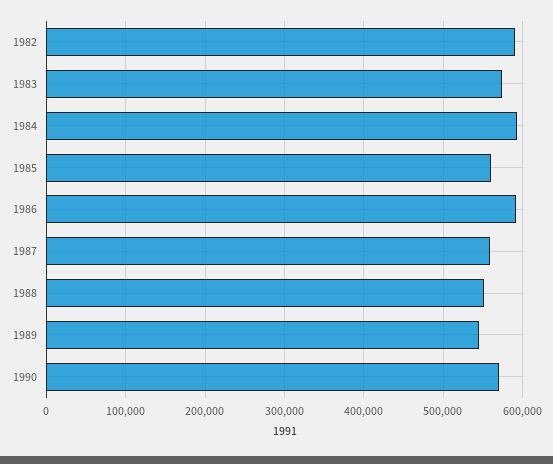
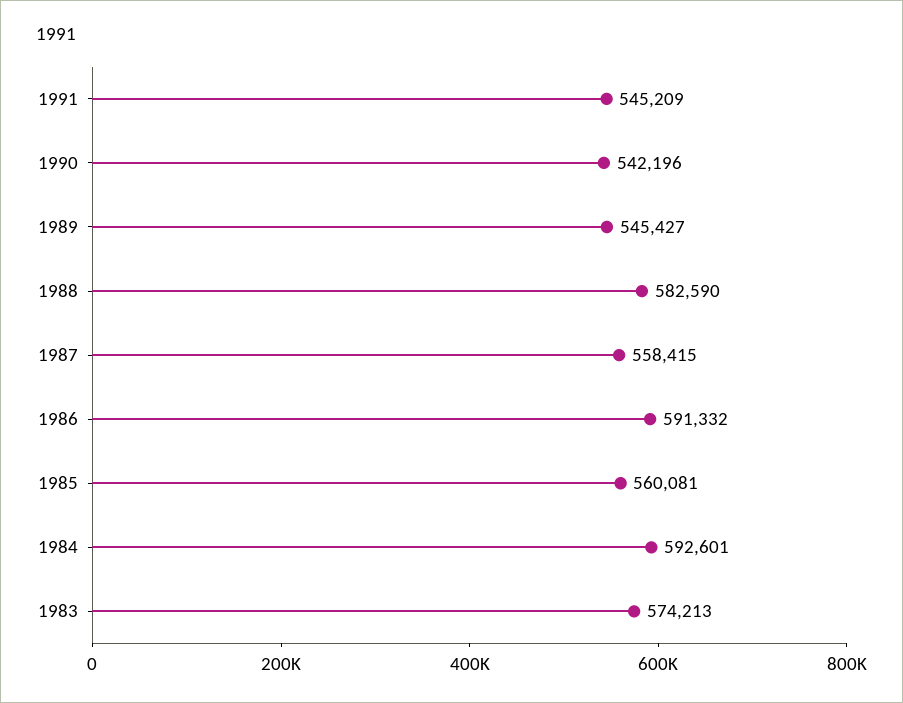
1982: 590000 -> none
1988: 550000 -> 582590
1990: 570000 -> 542196
1991: none -> 545209

